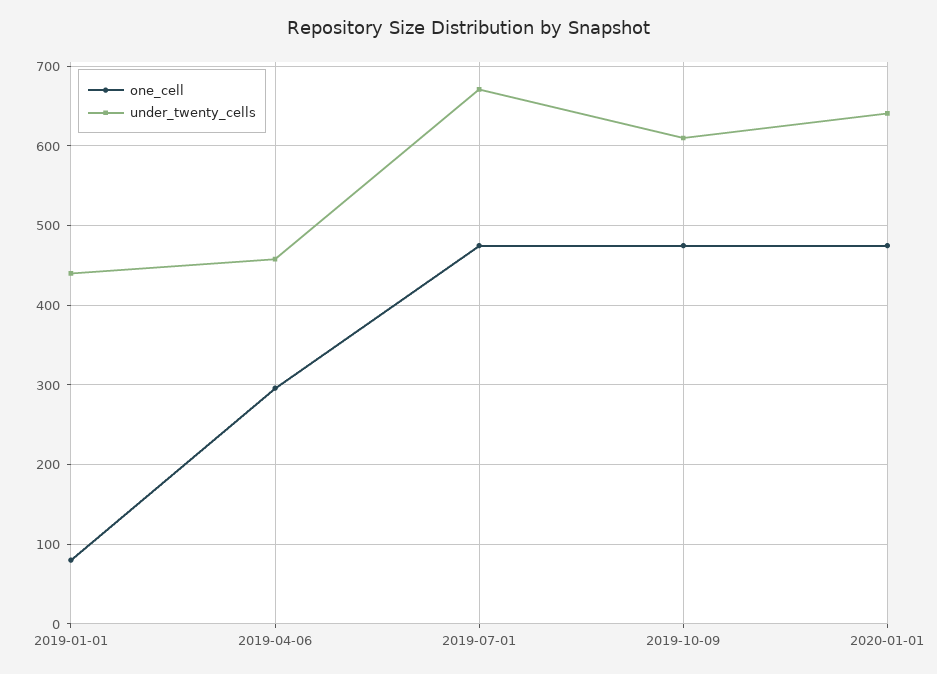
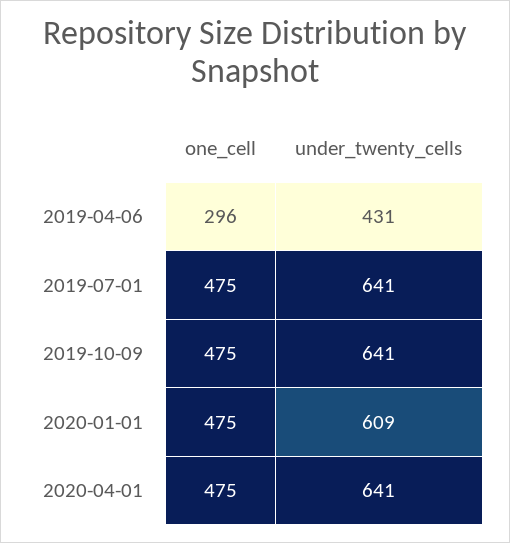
one_cell, 2019-01-01: 80 -> none
under_twenty_cells, 2019-01-01: 440 -> none
under_twenty_cells, 2019-04-06: 460 -> 431
under_twenty_cells, 2019-07-01: 670 -> 641
under_twenty_cells, 2019-10-09: 610 -> 641
under_twenty_cells, 2020-01-01: 640 -> 609
one_cell, 2020-04-01: none -> 475
under_twenty_cells, 2020-04-01: none -> 641

